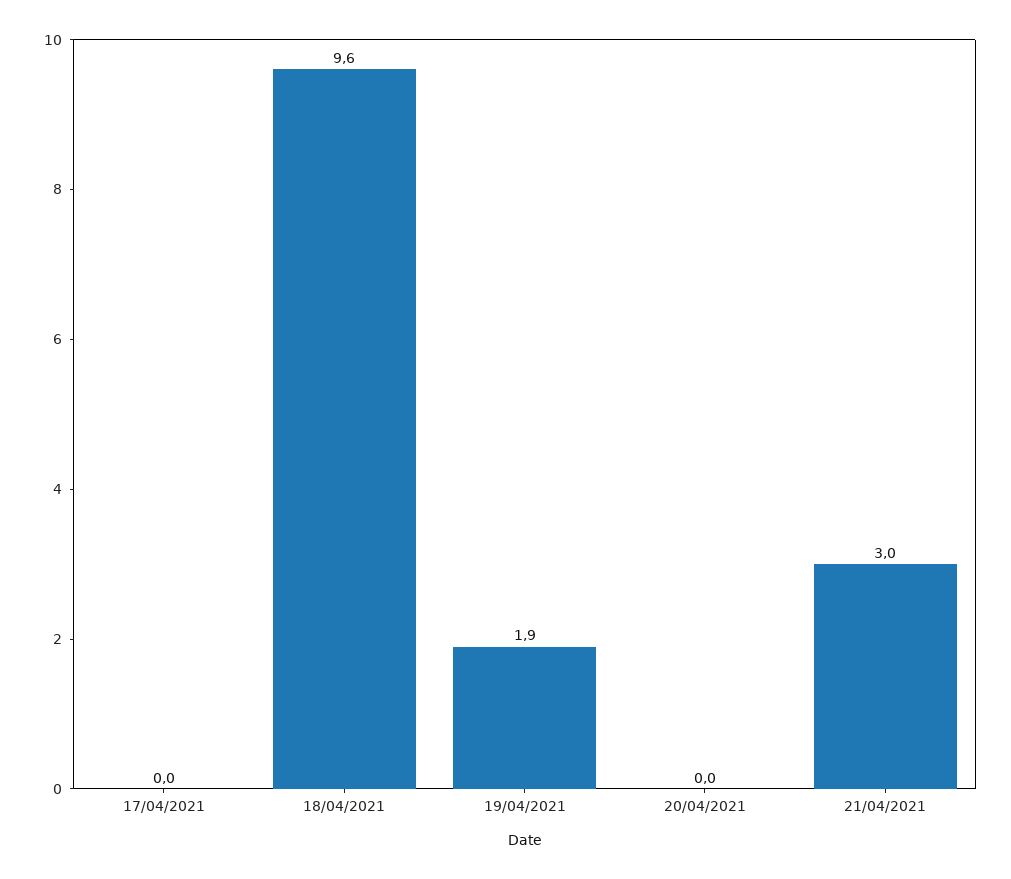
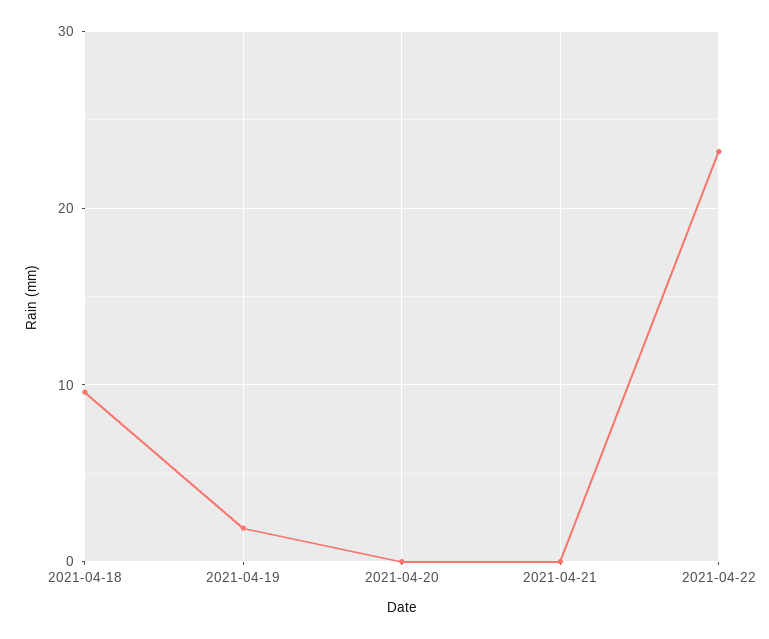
17/04/2021: 0 -> none
21/04/2021: 3 -> 0
2021-04-22: none -> 23

